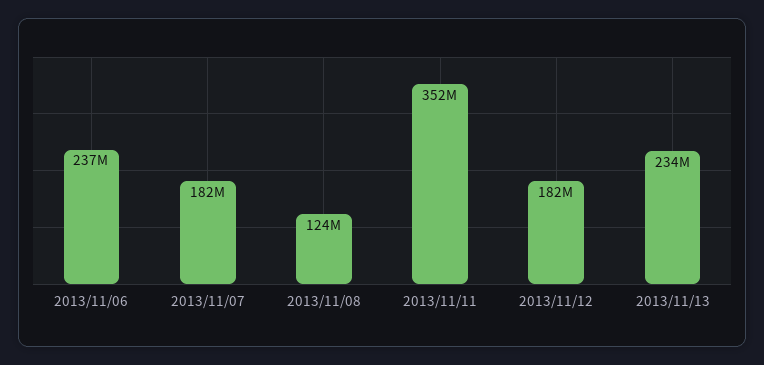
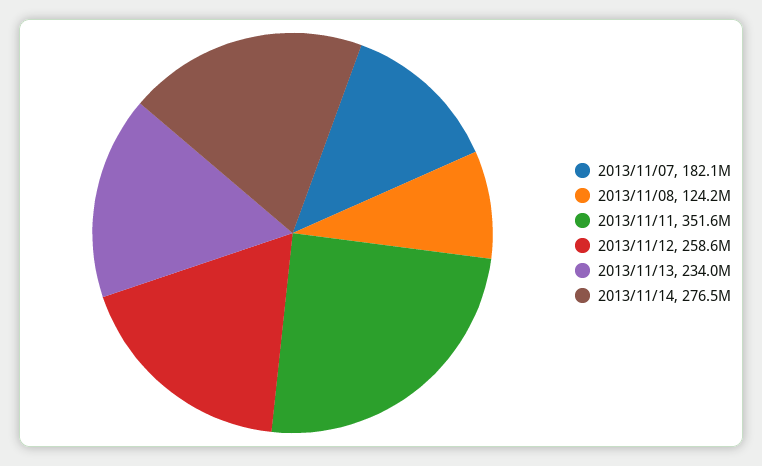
2013/11/06: 237000000 -> none
2013/11/12: 182000000 -> 258600000
2013/11/14: none -> 276500000

